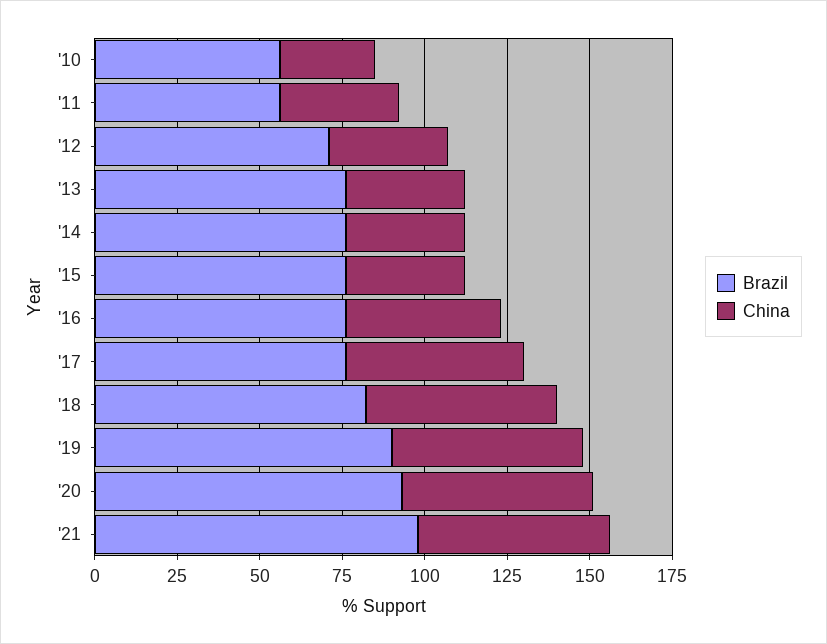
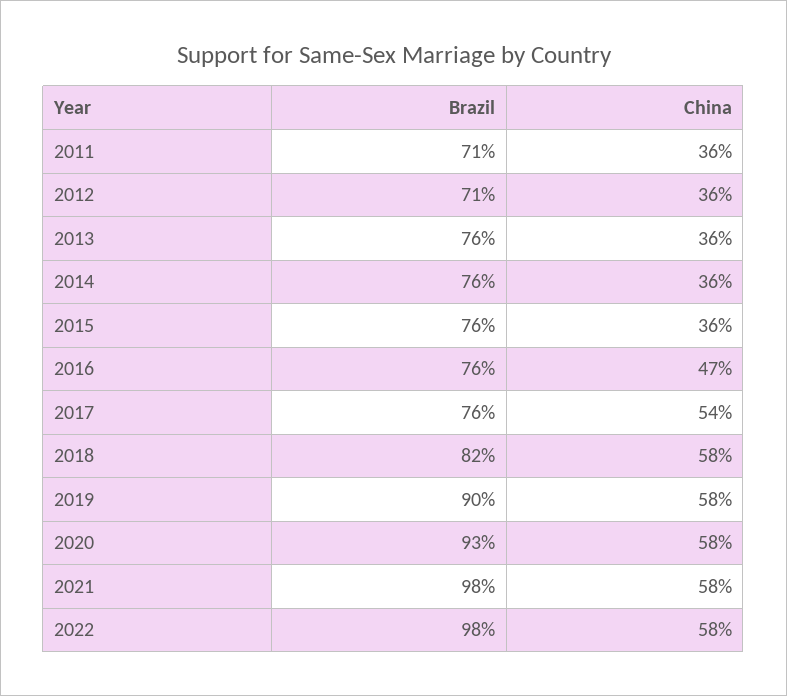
Brazil, '10: 55 -> none
China, '10: 30 -> none
Brazil, '11: 55 -> 71
Brazil, 2022: none -> 98
China, 2022: none -> 58

